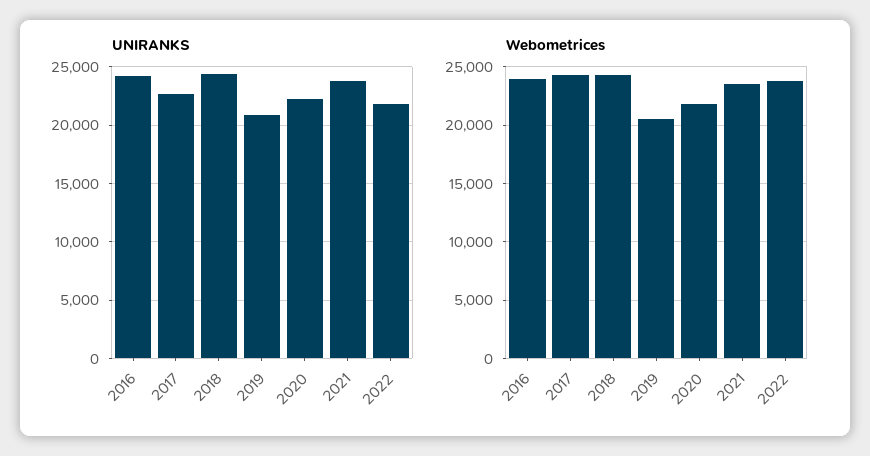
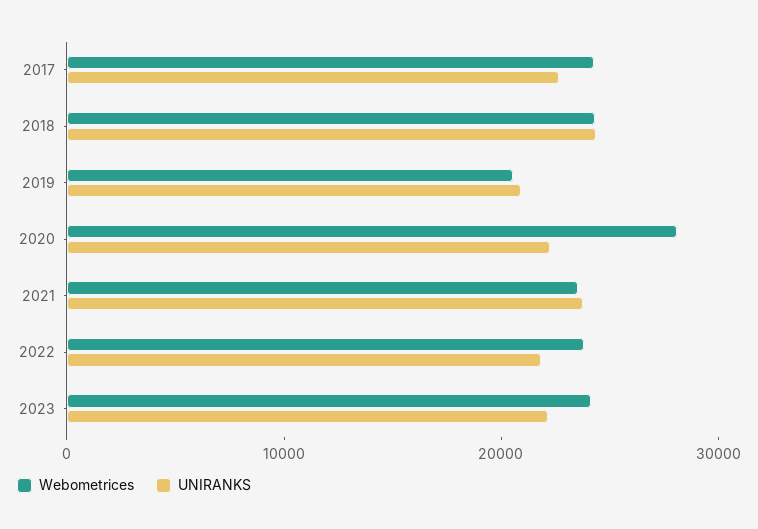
UNIRANKS, 2016: 24000 -> none
Webometrices, 2016: 24000 -> none
Webometrices, 2020: 22000 -> 28000
Webometrices, 2023: none -> 24000
UNIRANKS, 2023: none -> 22000

